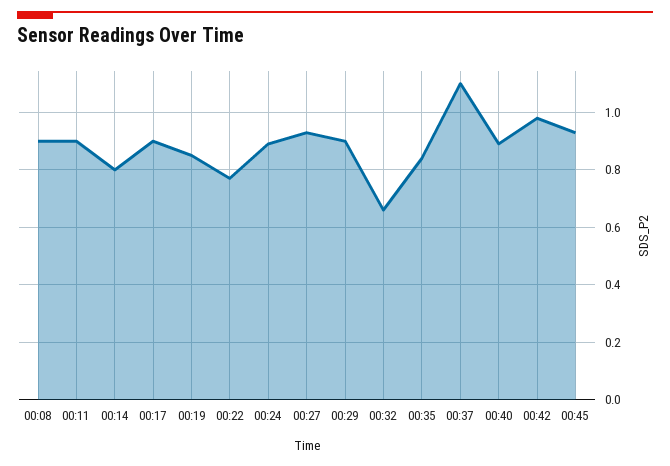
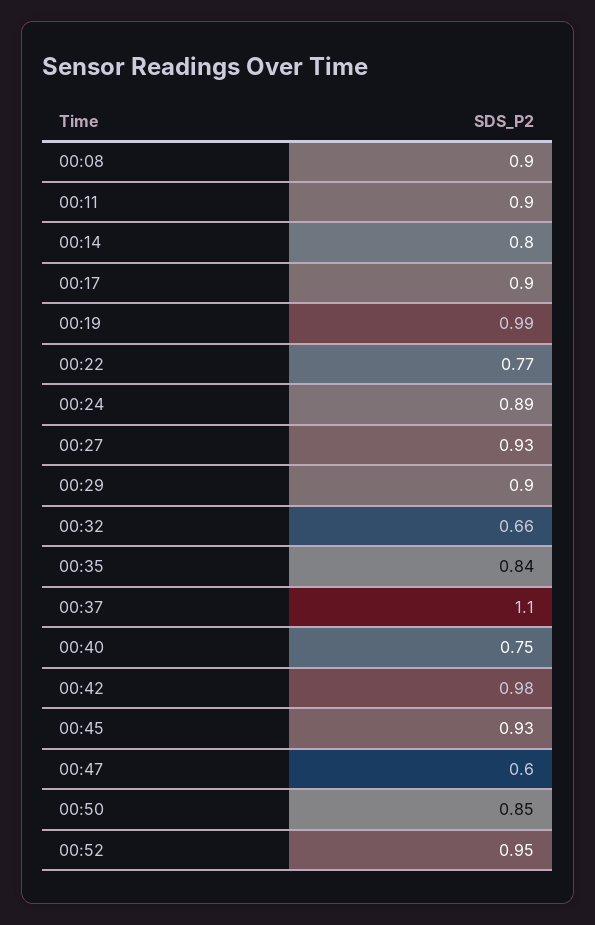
00:19: 0.85 -> 0.99
00:40: 0.9 -> 0.75
00:47: none -> 0.6
00:50: none -> 0.85
00:52: none -> 0.95

